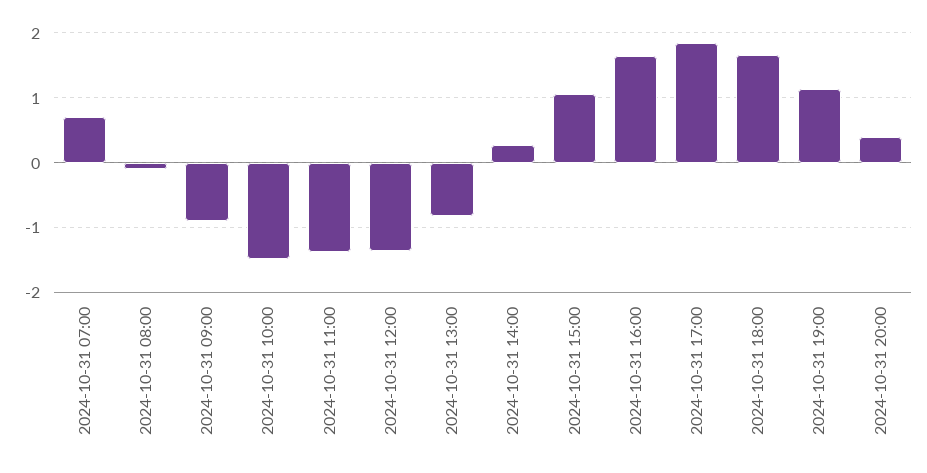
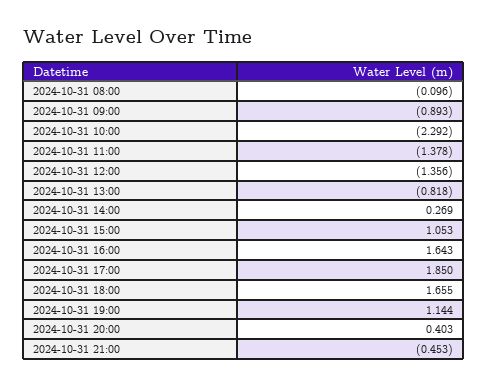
2024-10-31 07:00: 0.7 -> none
2024-10-31 10:00: -1.5 -> -2.292
2024-10-31 21:00: none -> -0.453

